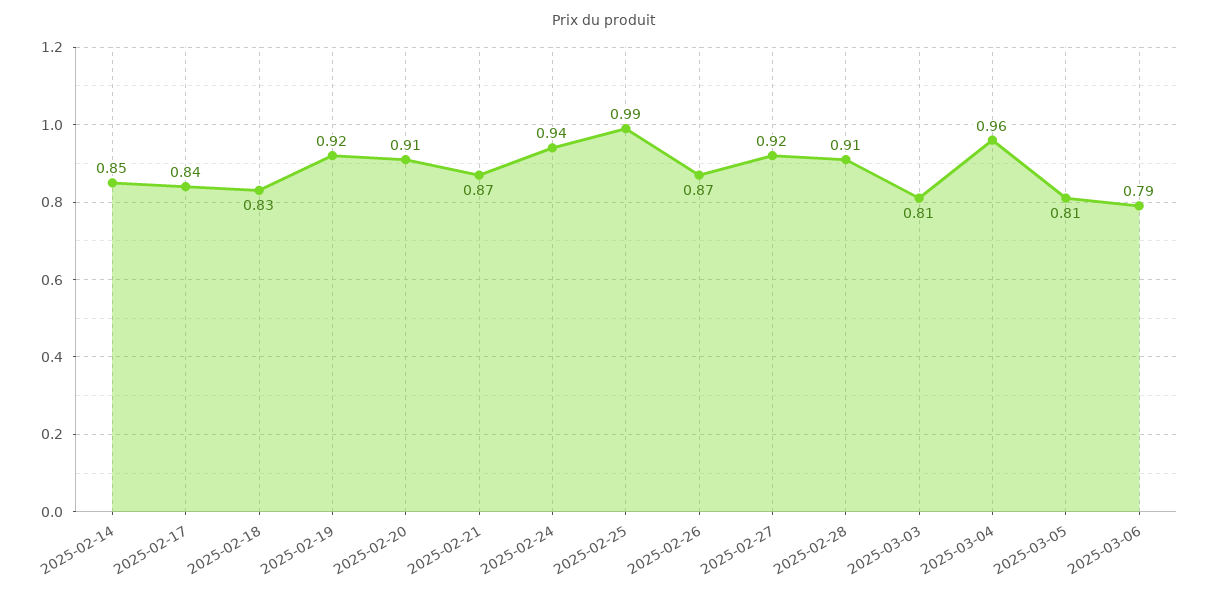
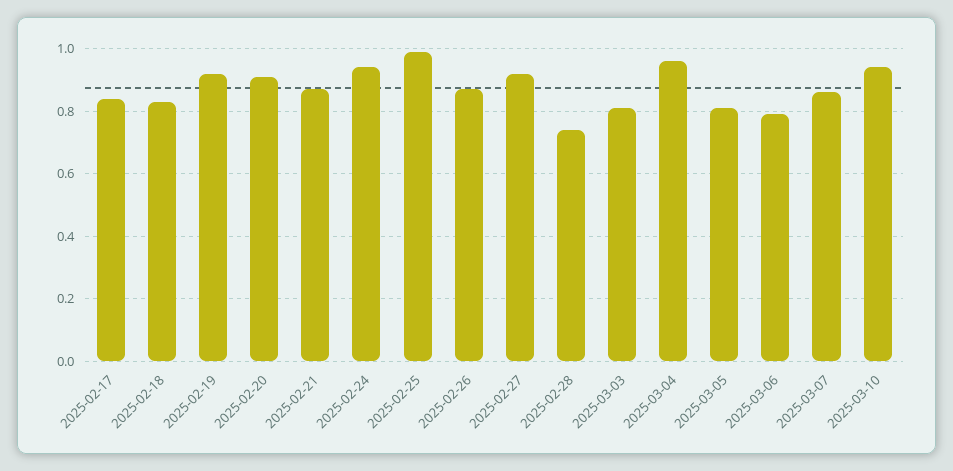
2025-02-14: 0.85 -> none
2025-02-28: 0.91 -> 0.75
2025-03-07: none -> 0.85
2025-03-10: none -> 0.95

